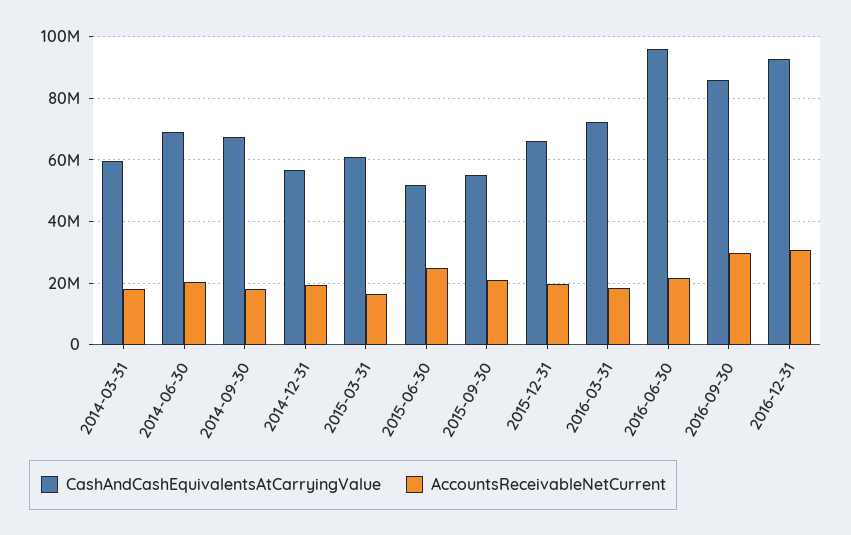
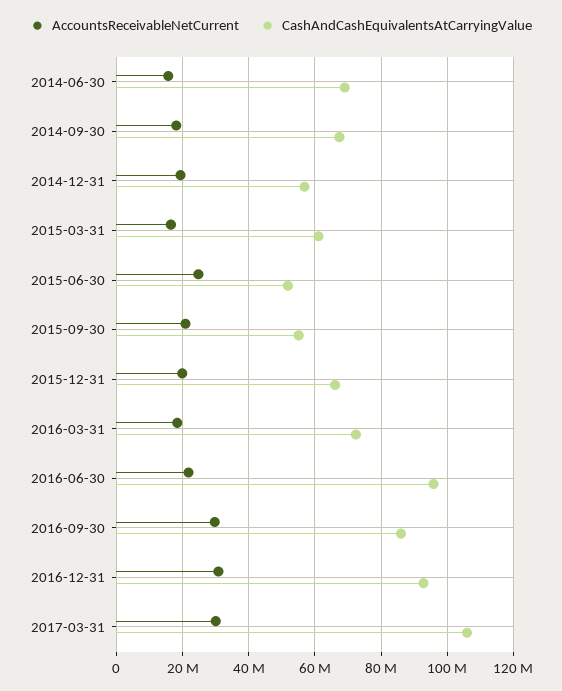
CashAndCashEquivalentsAtCarryingValue, 2014-03-31: 60000000 -> none
AccountsReceivableNetCurrent, 2014-03-31: 18000000 -> none
AccountsReceivableNetCurrent, 2014-06-30: 20000000 -> 16000000
AccountsReceivableNetCurrent, 2017-03-31: none -> 30000000
CashAndCashEquivalentsAtCarryingValue, 2017-03-31: none -> 106000000

